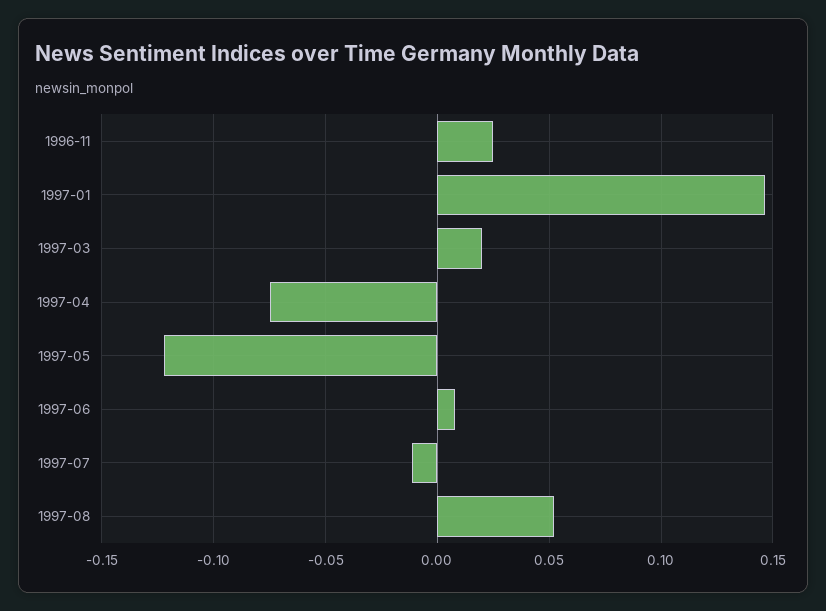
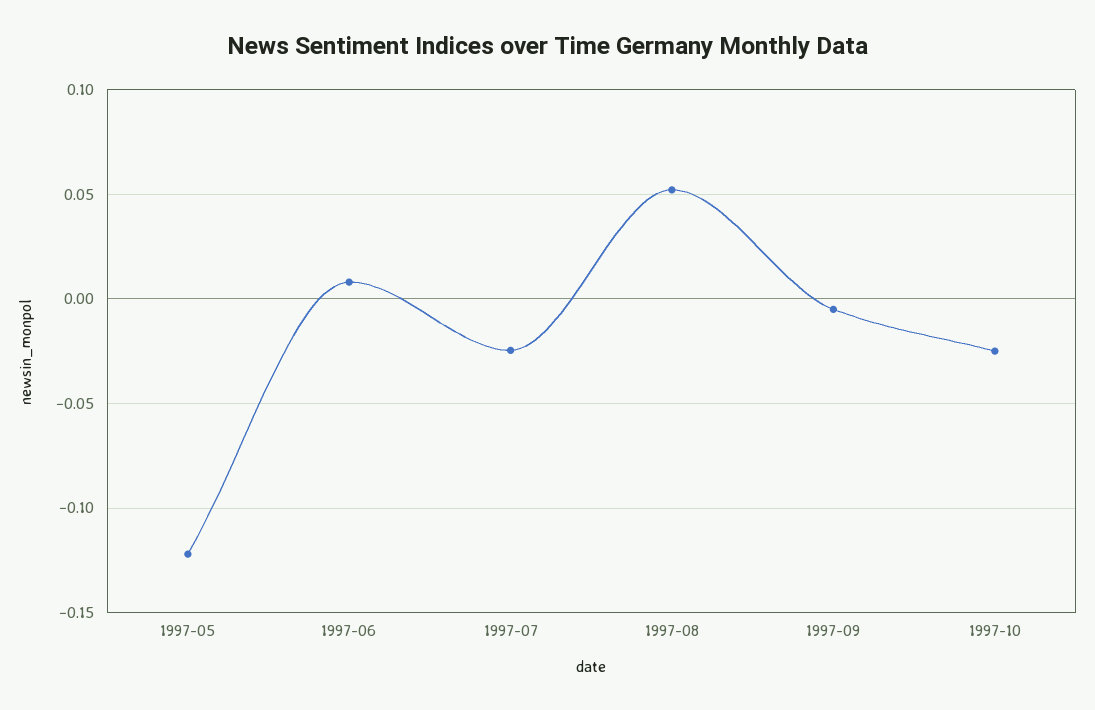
1996-11: 0.025 -> none
1997-01: 0.145 -> none
1997-03: 0.02 -> none
1997-04: -0.075 -> none
1997-07: -0.01 -> -0.025
1997-09: none -> -0.005
1997-10: none -> -0.025

